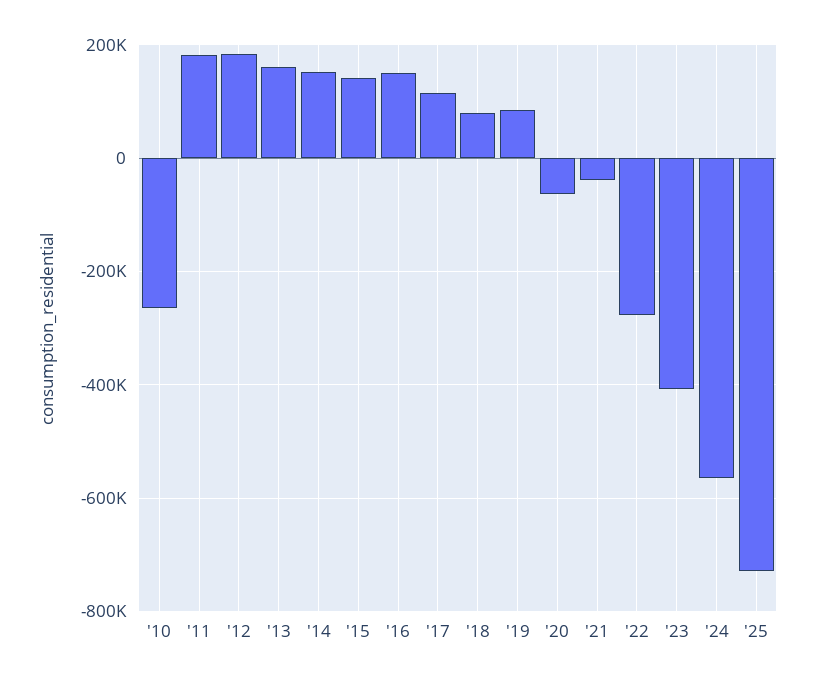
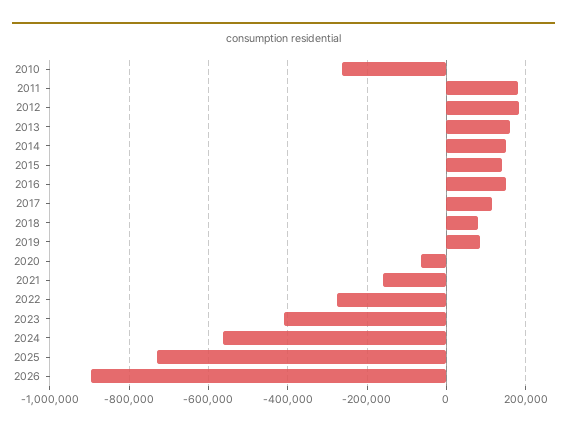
'21: -40000 -> -160000
2026: none -> -900000

